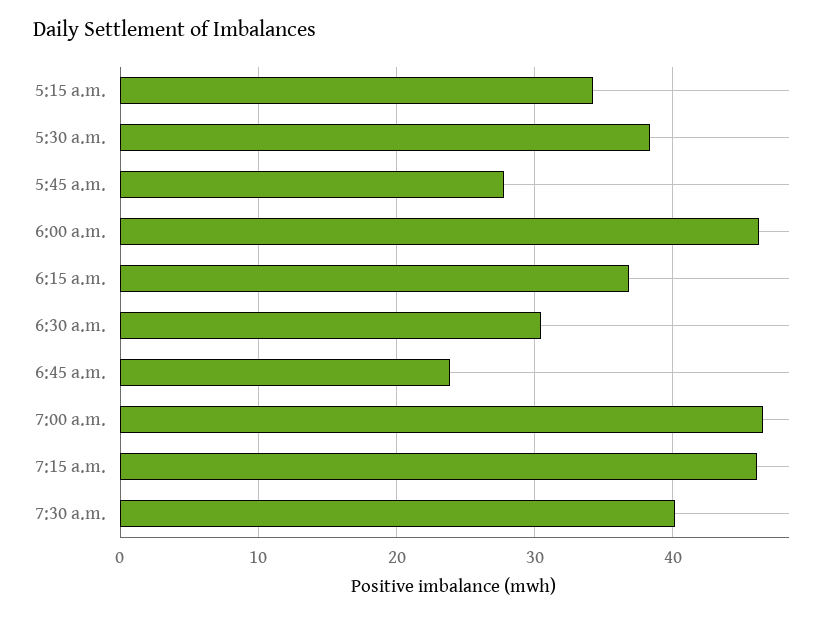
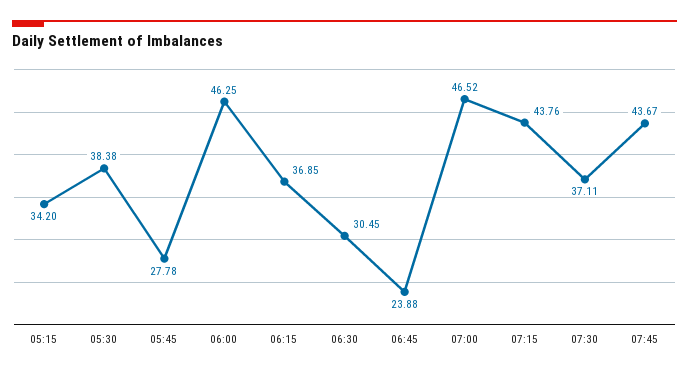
7:15 a.m.: 46 -> 43.76
7:30 a.m.: 40 -> 37.11
07:45: none -> 43.67

